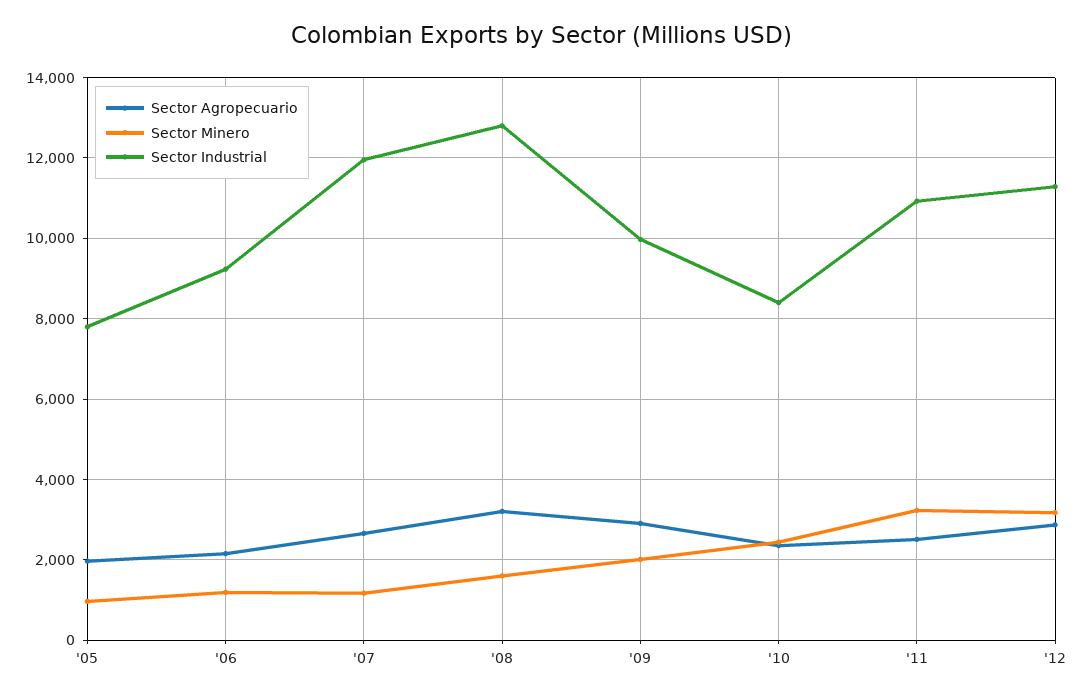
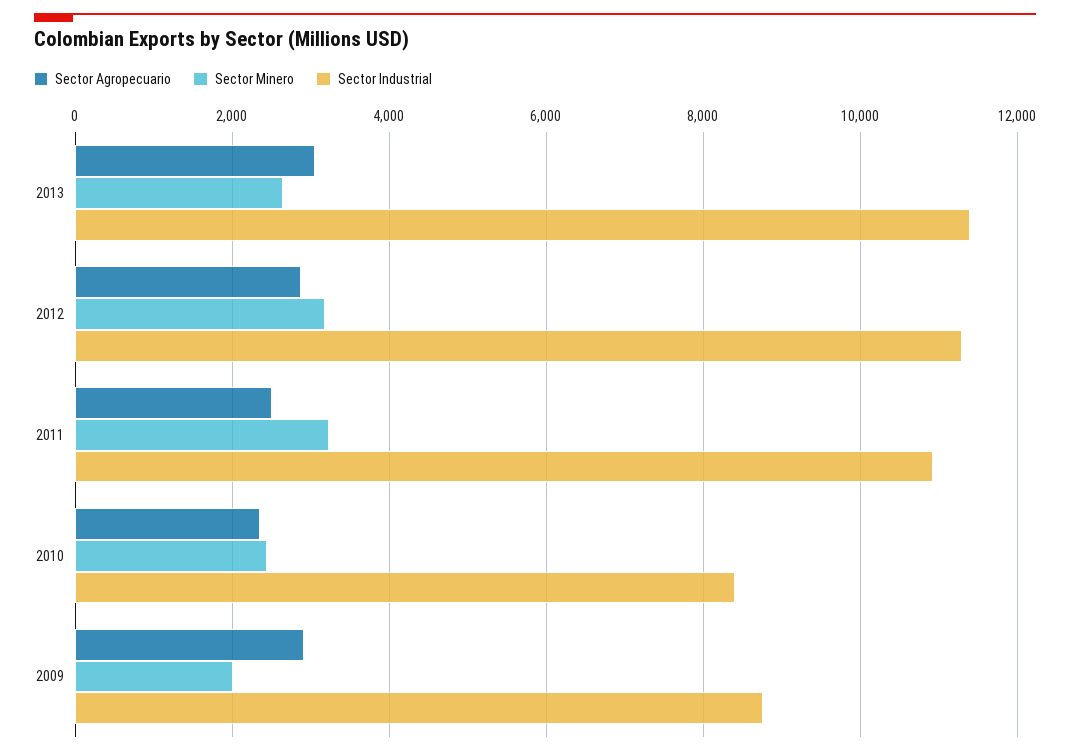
Sector Agropecuario, '05: 2000 -> none
Sector Minero, '05: 1000 -> none
Sector Industrial, '05: 7800 -> none
Sector Agropecuario, '06: 2200 -> none
Sector Minero, '06: 1200 -> none
Sector Industrial, '06: 9200 -> none
Sector Agropecuario, '07: 2600 -> none
Sector Minero, '07: 1200 -> none
Sector Industrial, '07: 12000 -> none
Sector Agropecuario, '08: 3200 -> none
Sector Minero, '08: 1600 -> none
Sector Industrial, '08: 12800 -> none
Sector Industrial, '09: 10000 -> 8800
Sector Agropecuario, 2013: none -> 3000
Sector Minero, 2013: none -> 2600
Sector Industrial, 2013: none -> 11400

